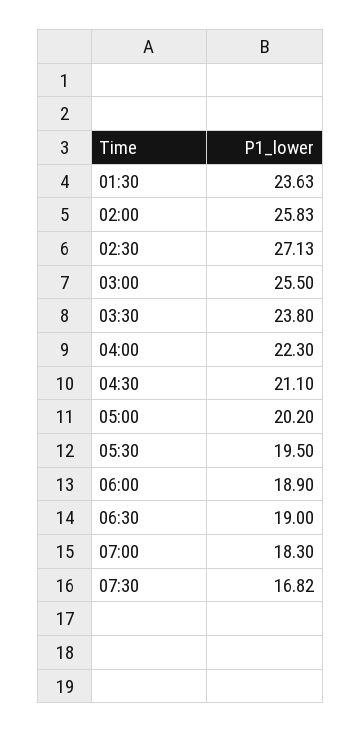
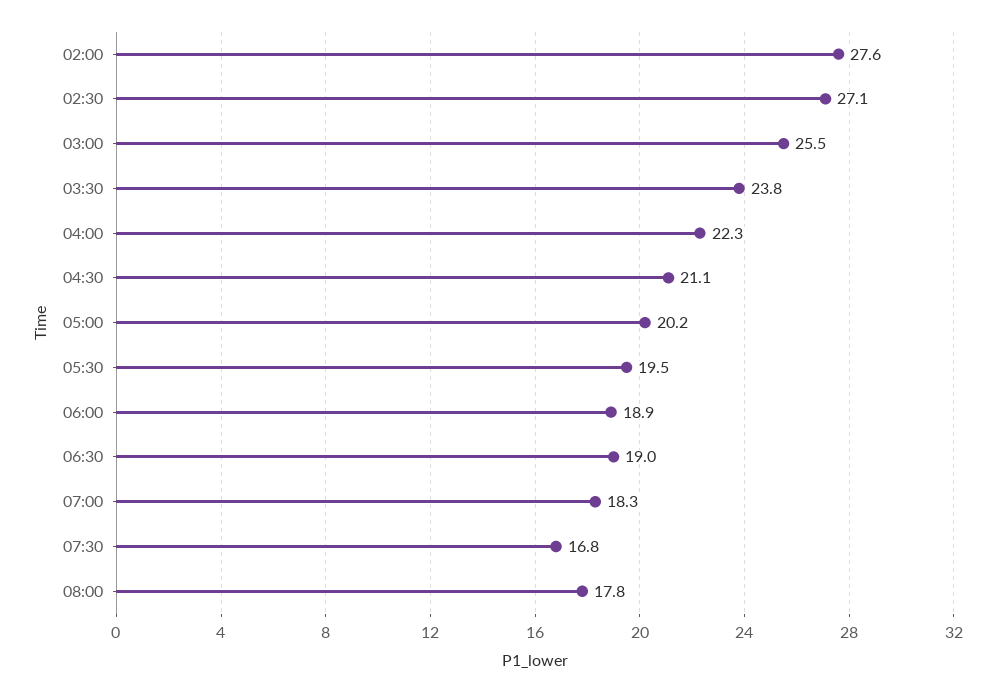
01:30: 23.63 -> none
02:00: 25.83 -> 27.6
08:00: none -> 17.8

